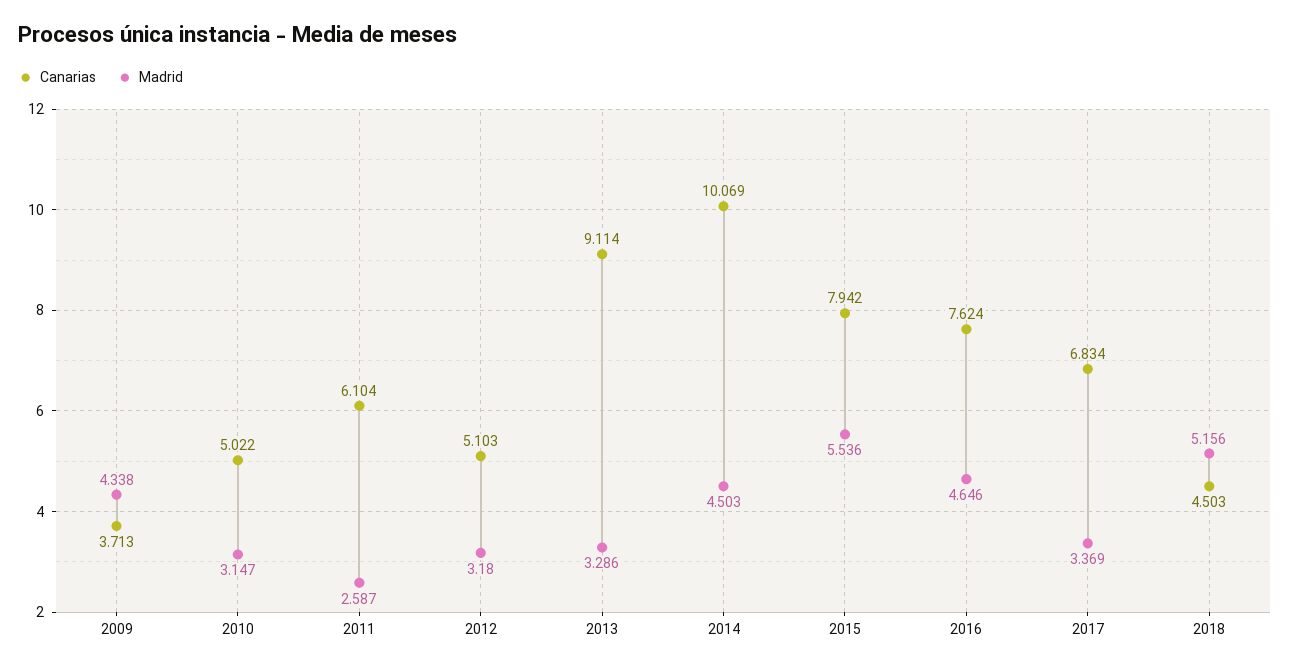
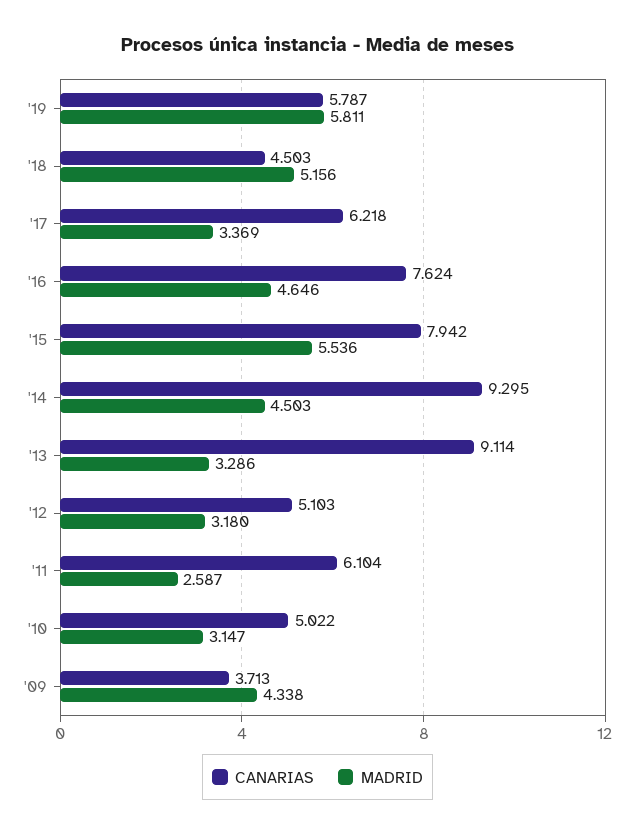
Canarias, 2014: 10.069 -> 9.295
Canarias, 2017: 6.834 -> 6.218
Canarias, '19: none -> 5.787
Madrid, '19: none -> 5.811

